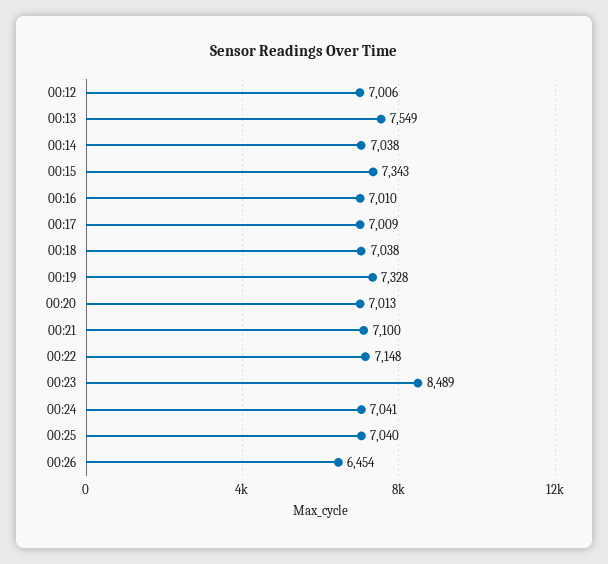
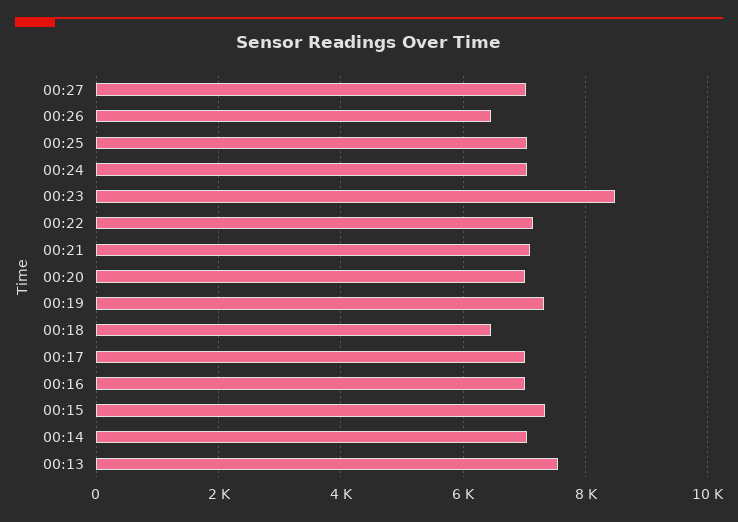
00:12: 7006 -> none
00:18: 7038 -> 6400
00:27: none -> 7000

